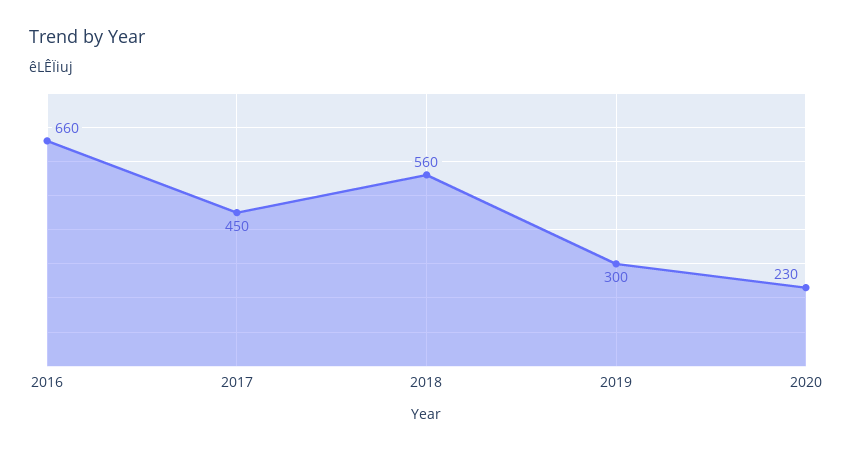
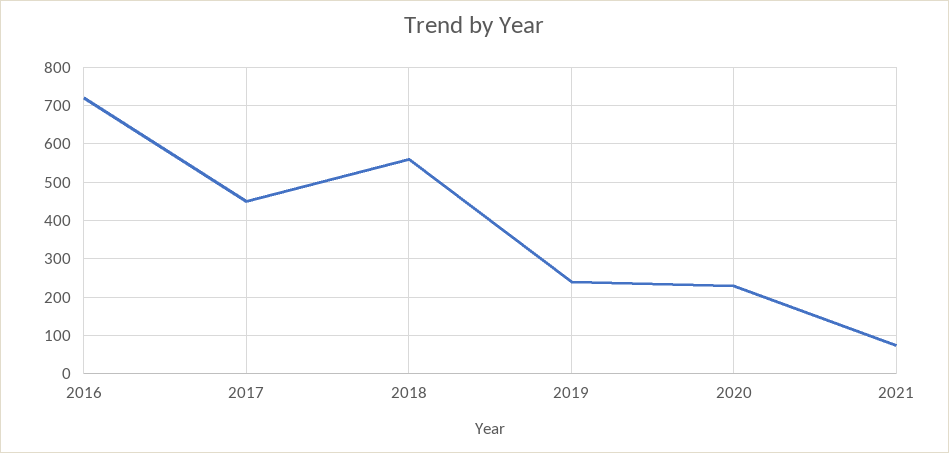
2016: 660 -> 720
2019: 300 -> 240
2021: none -> 80

